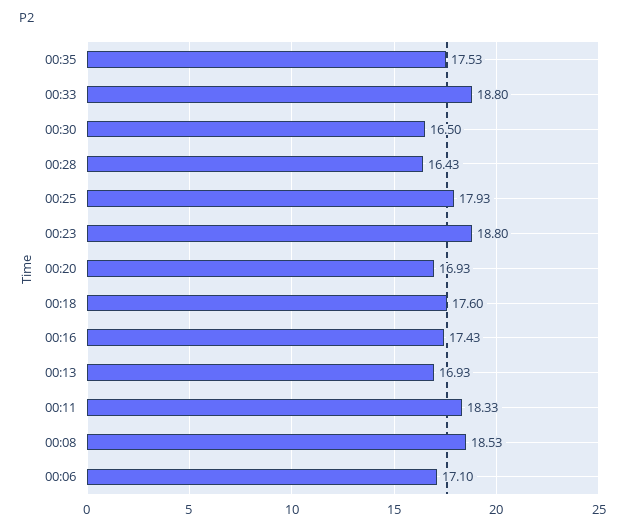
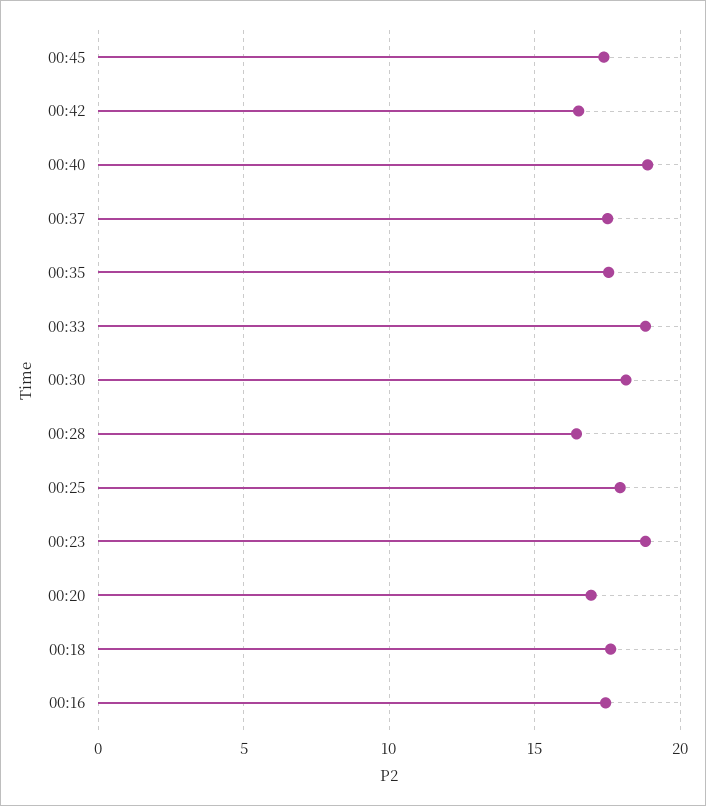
00:30: 16.5 -> 18
00:13: 16.93 -> none
00:11: 18.33 -> none
00:08: 18.53 -> none
00:06: 17.1 -> none
00:45: none -> 17.5
00:42: none -> 16.5
00:40: none -> 19
00:37: none -> 17.5

